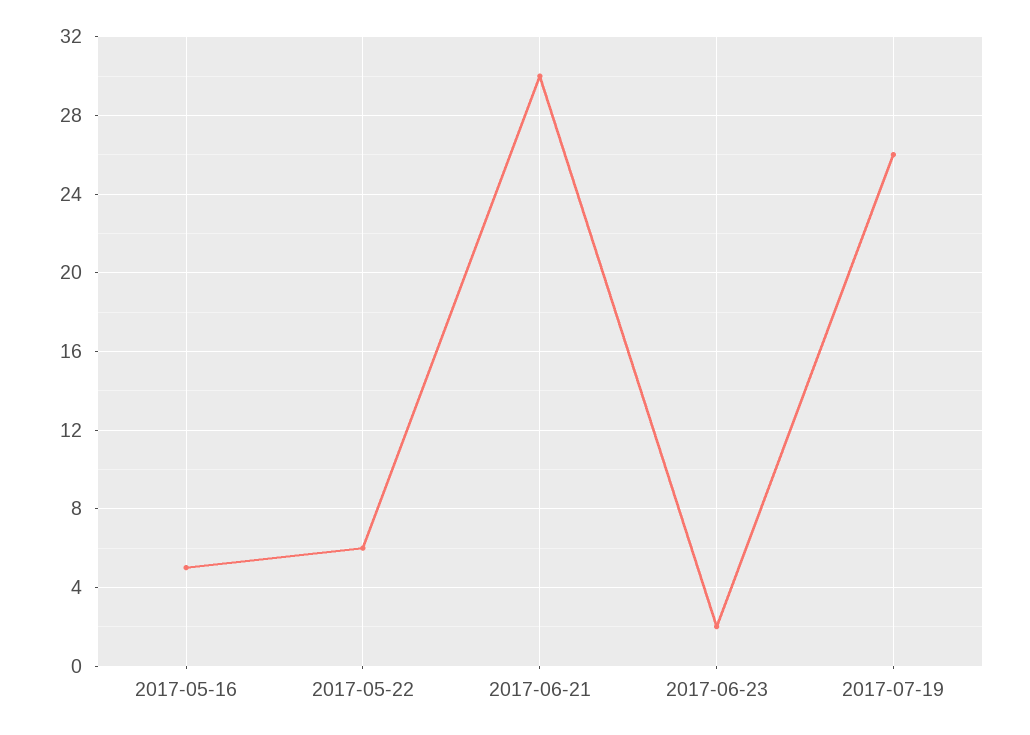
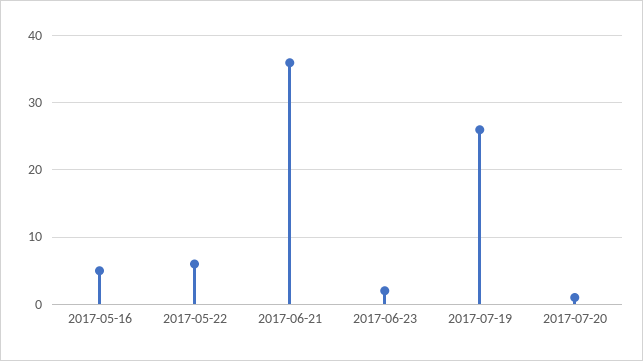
2017-06-21: 30 -> 36
2017-07-20: none -> 1

